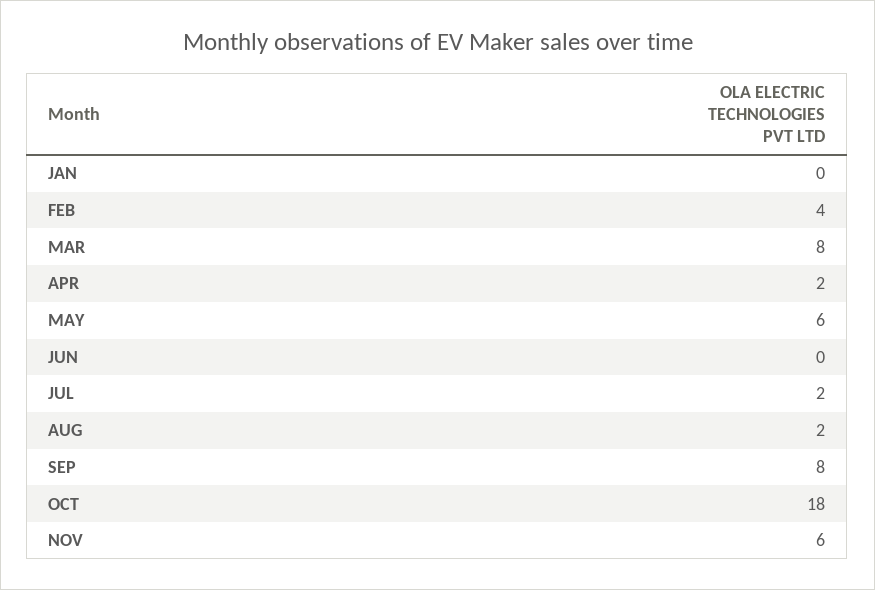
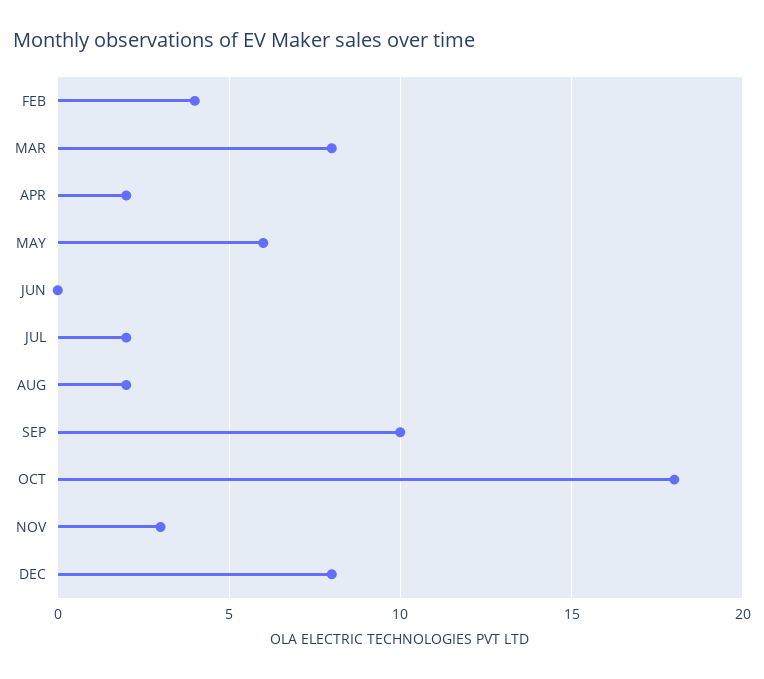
JAN: 0 -> none
SEP: 8 -> 10
NOV: 6 -> 3
DEC: none -> 8

